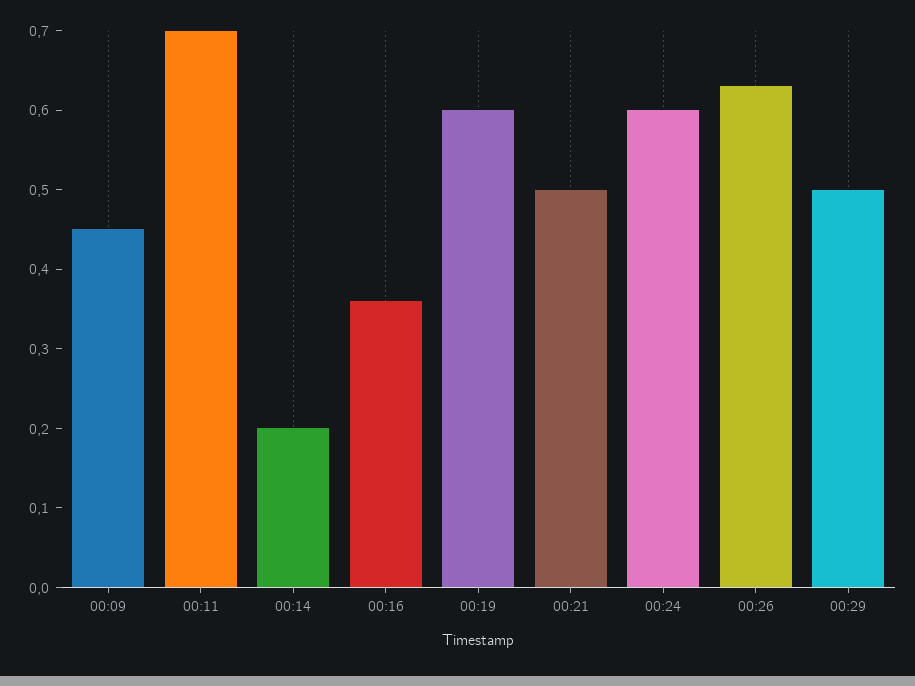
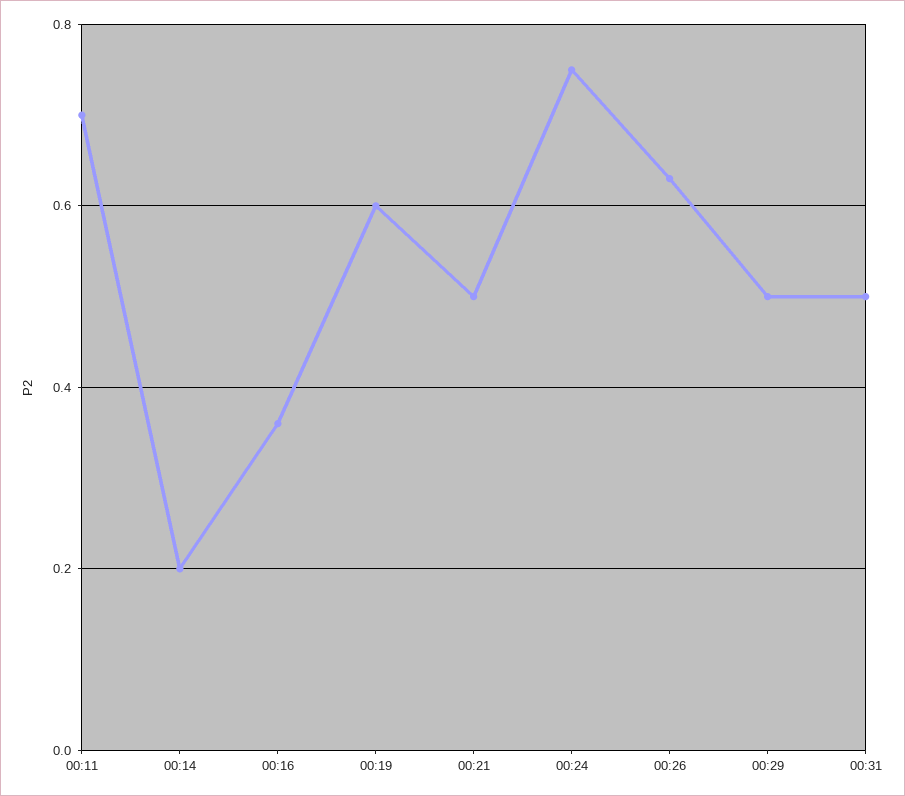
00:09: 0.45 -> none
00:24: 0.6 -> 0.75
00:31: none -> 0.5

